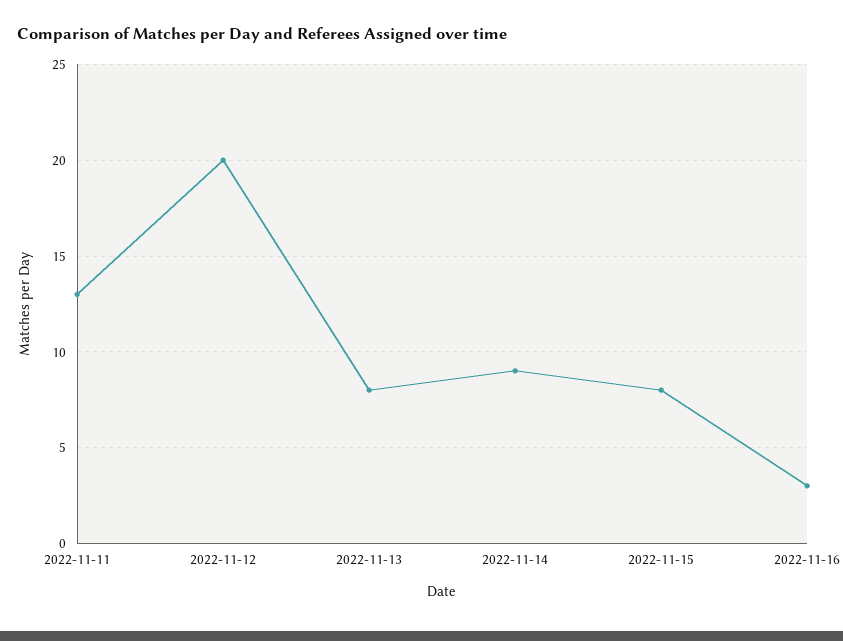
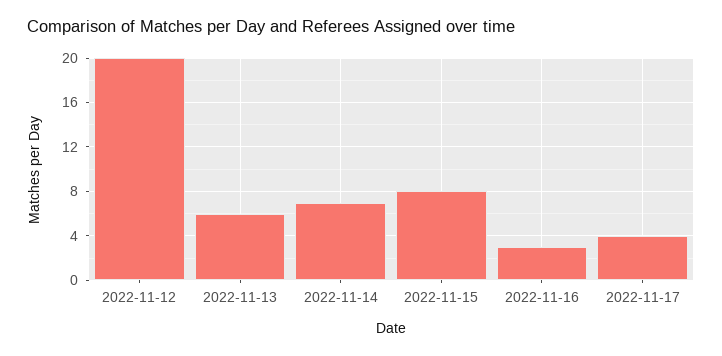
2022-11-11: 13 -> none
2022-11-13: 8 -> 6
2022-11-14: 9 -> 7
2022-11-17: none -> 4

